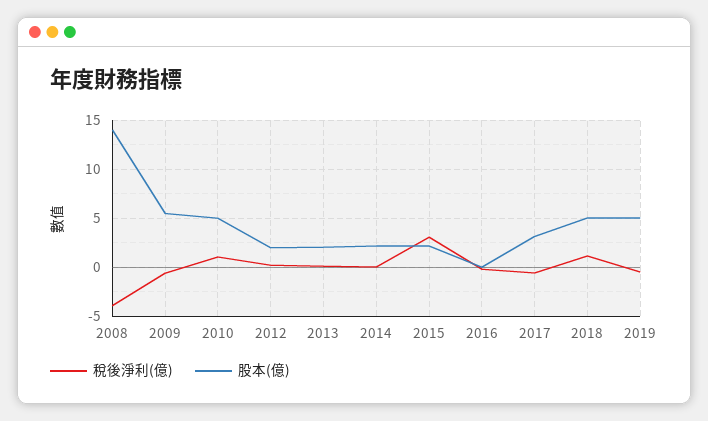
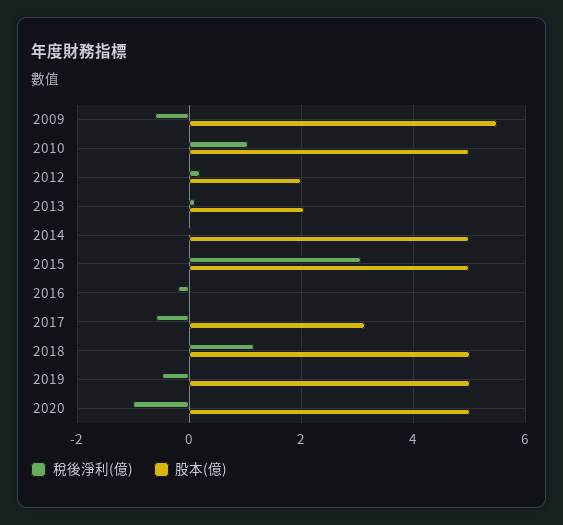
稅後淨利(億), 2008: -4 -> none
股本(億), 2008: 14 -> none
股本(億), 2014: 2 -> 5
股本(億), 2015: 2 -> 5
稅後淨利(億), 2020: none -> -1
股本(億), 2020: none -> 5

